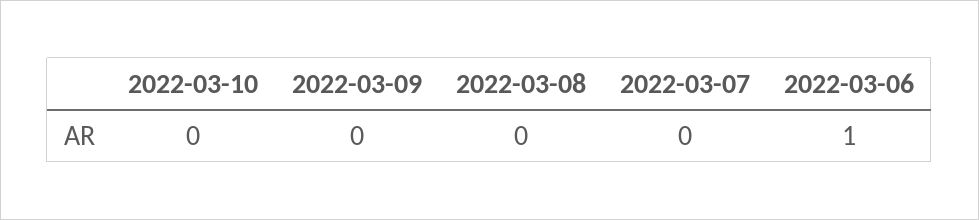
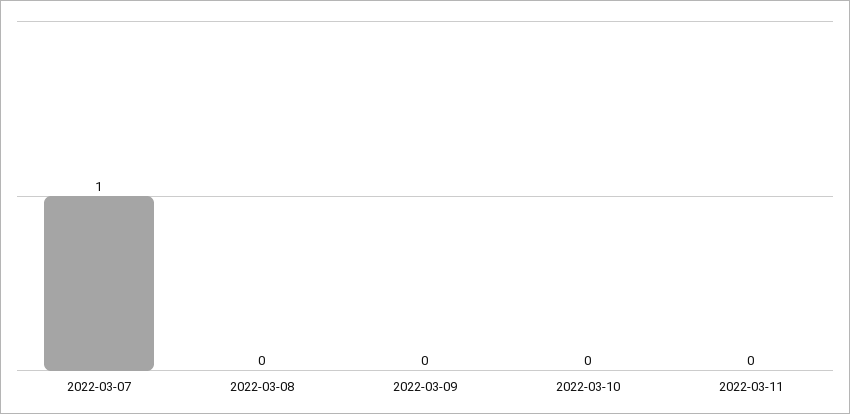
2022-03-07: 0 -> 1
2022-03-06: 1 -> none
2022-03-11: none -> 0

